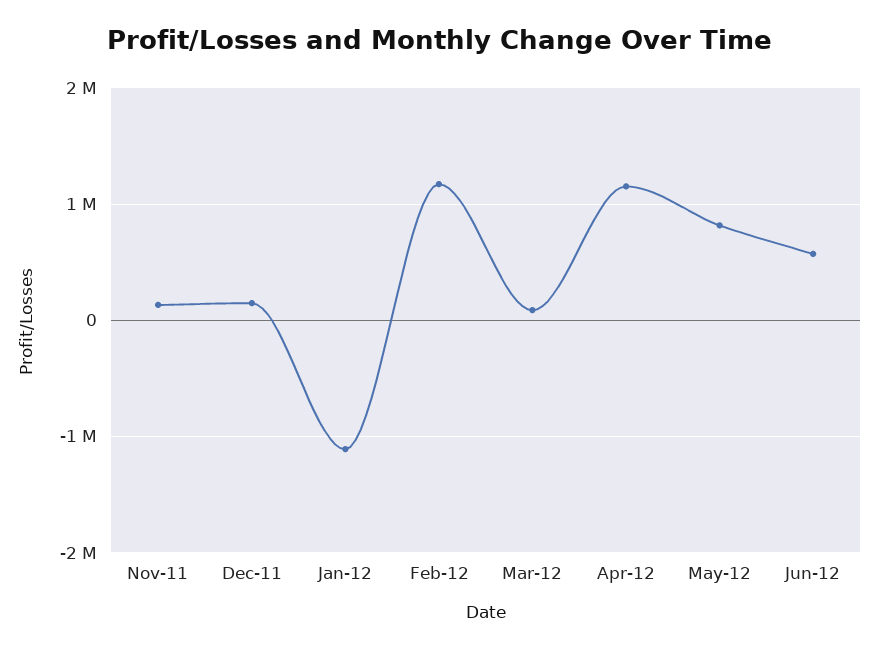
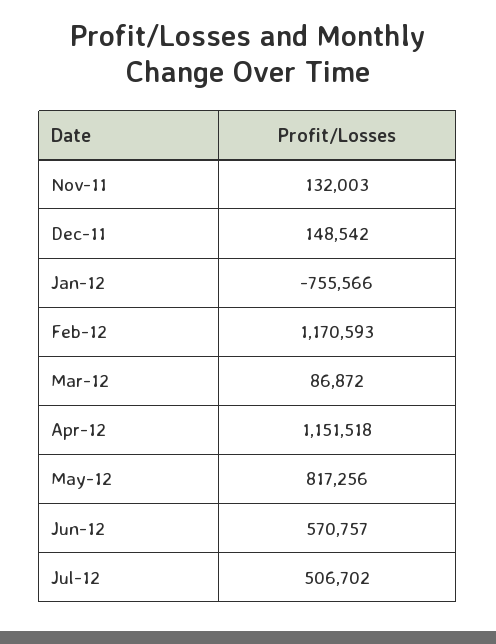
Jan-12: -1100000 -> -755566
Jul-12: none -> 506702

